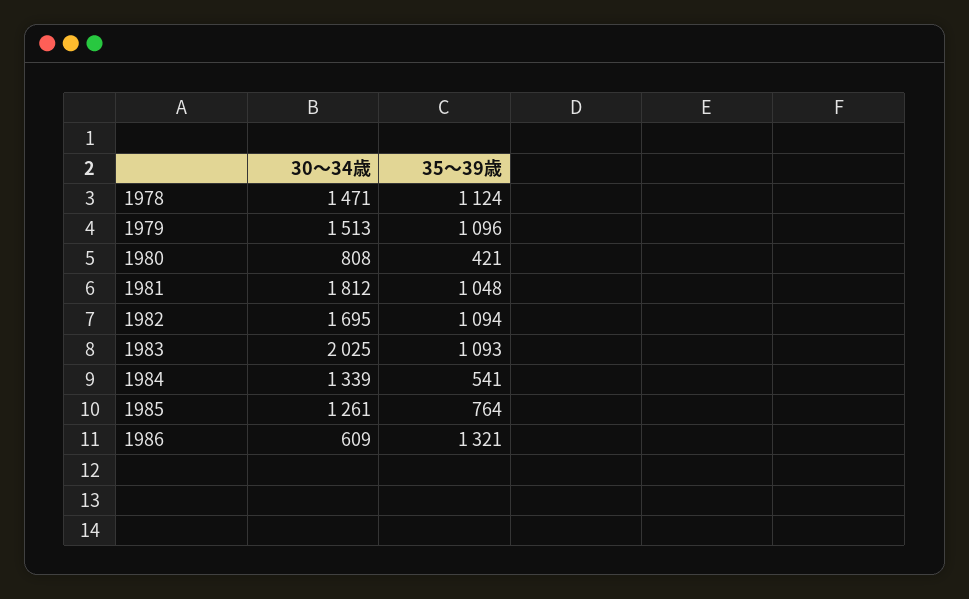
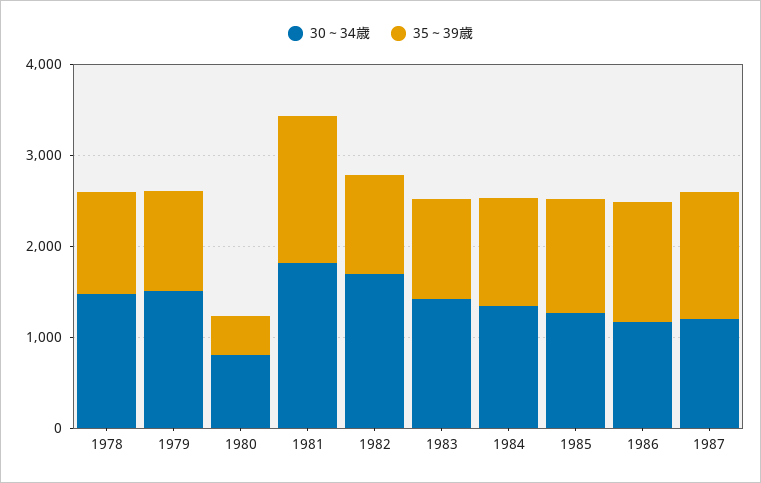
35～39歳, 1981: 1048 -> 1600
30～34歳, 1983: 2025 -> 1400
35～39歳, 1984: 541 -> 1200
35～39歳, 1985: 764 -> 1200
30～34歳, 1986: 609 -> 1200
30～34歳, 1987: none -> 1200
35～39歳, 1987: none -> 1400

